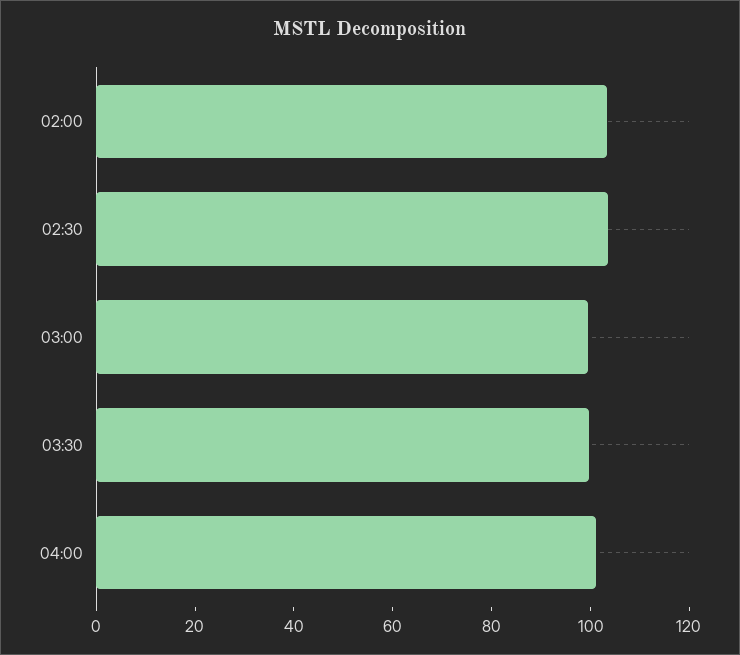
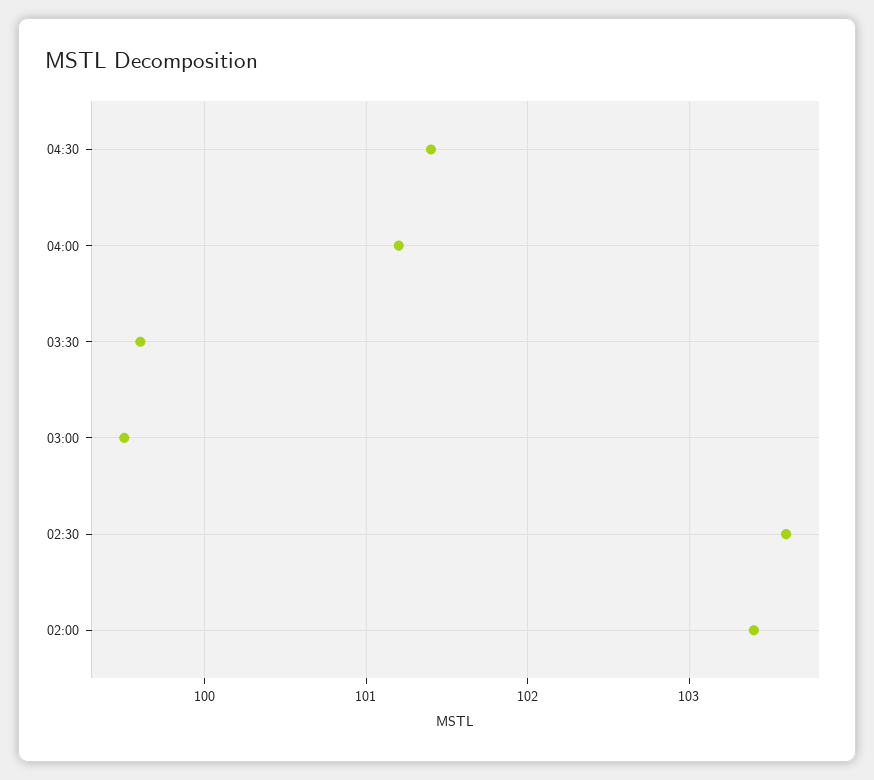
04:30: none -> 101.4

